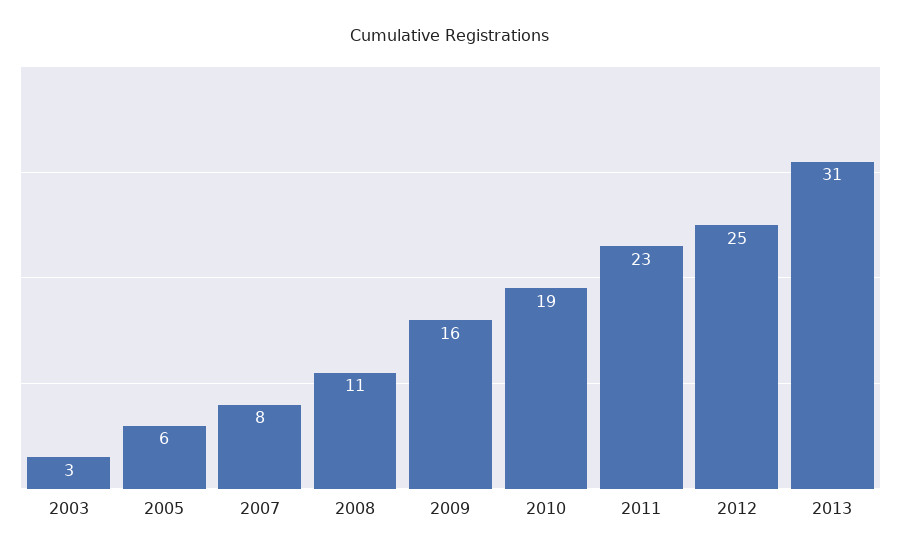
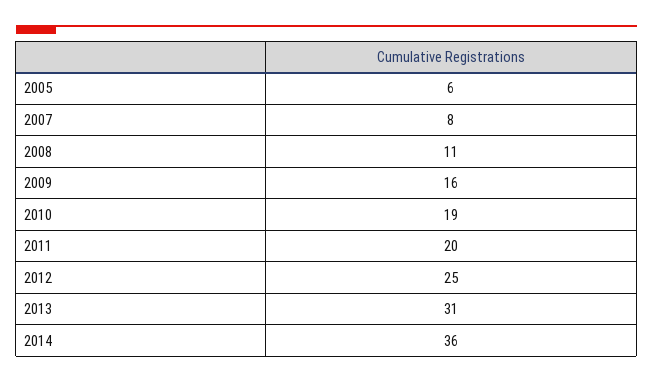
2003: 3 -> none
2011: 23 -> 20
2014: none -> 36

